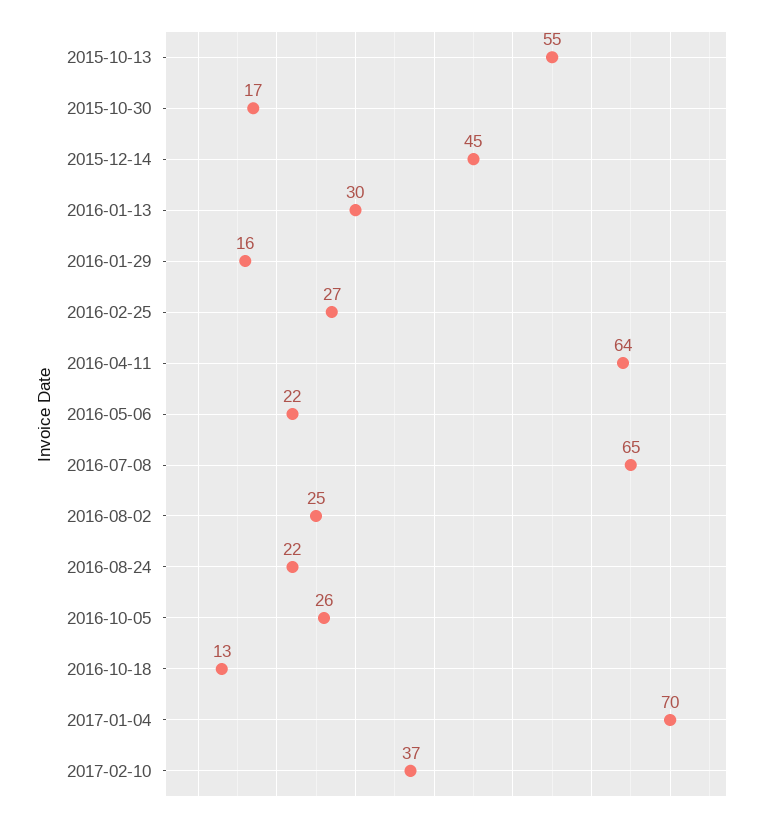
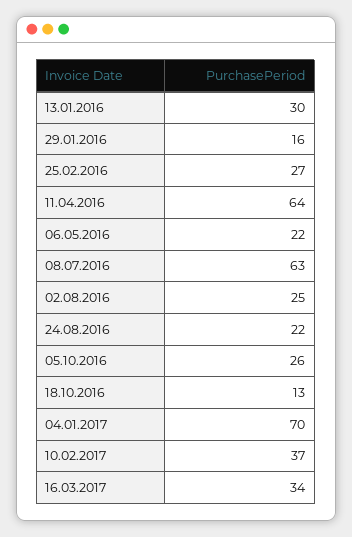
2015-10-13: 55 -> none
2015-10-30: 17 -> none
2015-12-14: 45 -> none
2016-07-08: 65 -> 63
16.03.2017: none -> 34

